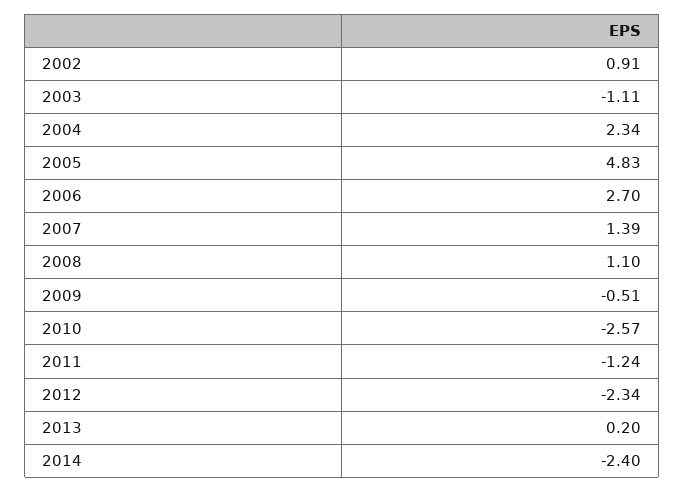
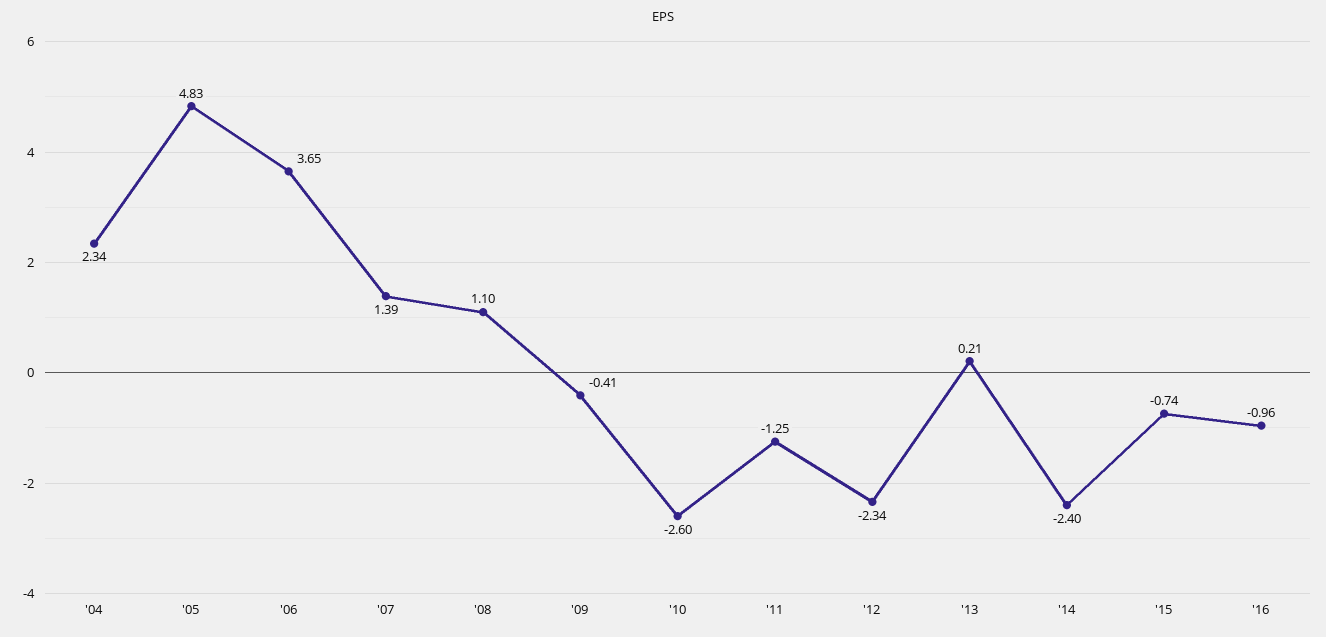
2002: 0.91 -> none
2003: -1.11 -> none
2006: 2.7 -> 3.65
2009: -0.51 -> -0.41
2010: -2.57 -> -2.6
2011: -1.24 -> -1.25
2013: 0.2 -> 0.21
'15: none -> -0.74
'16: none -> -0.96

